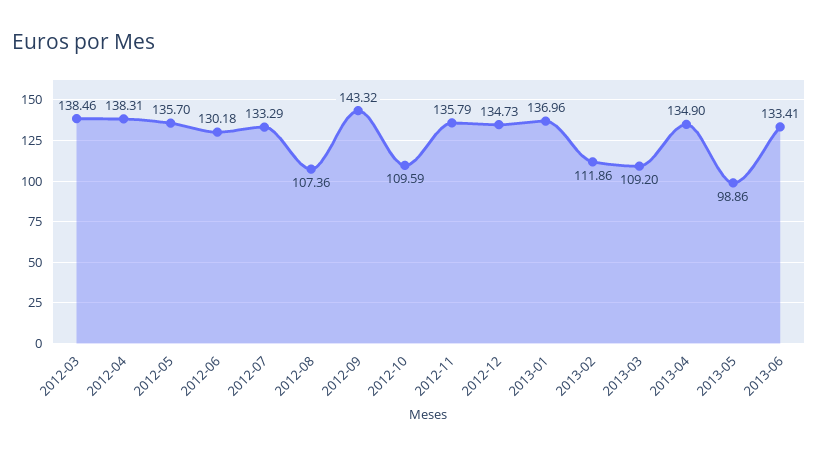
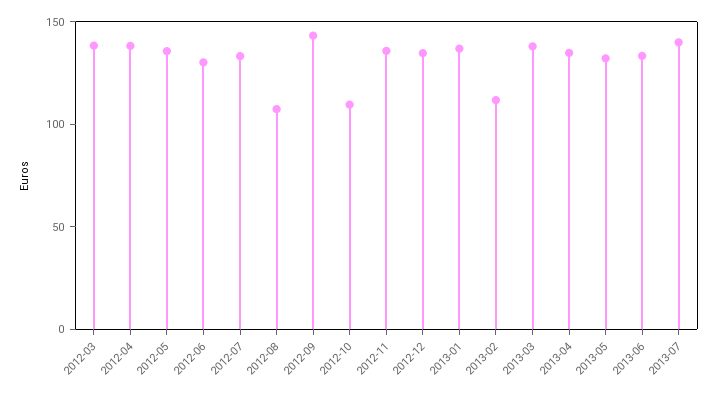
2013-03: 109.2 -> 140
2013-05: 98.86 -> 130
2013-07: none -> 140

